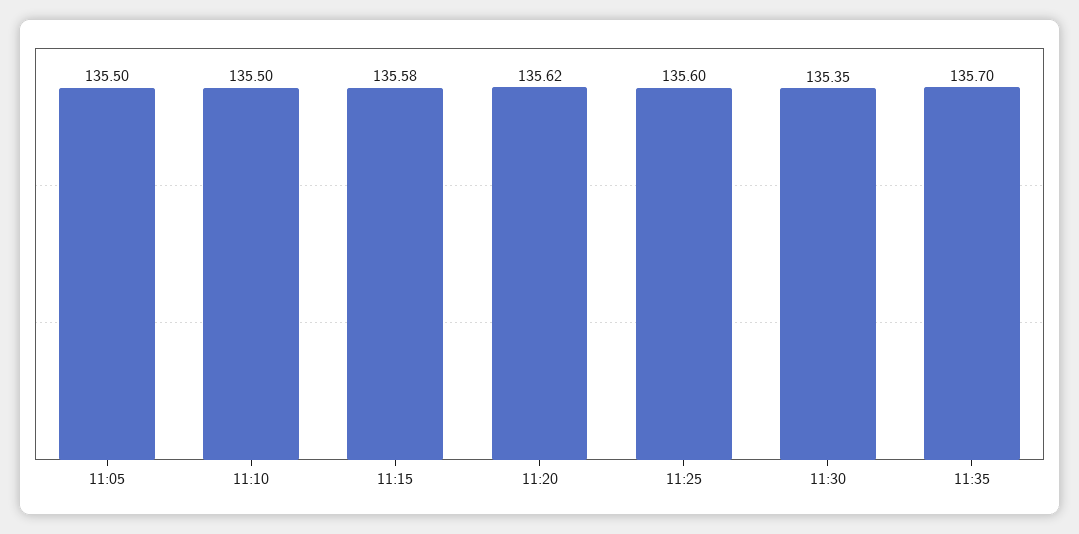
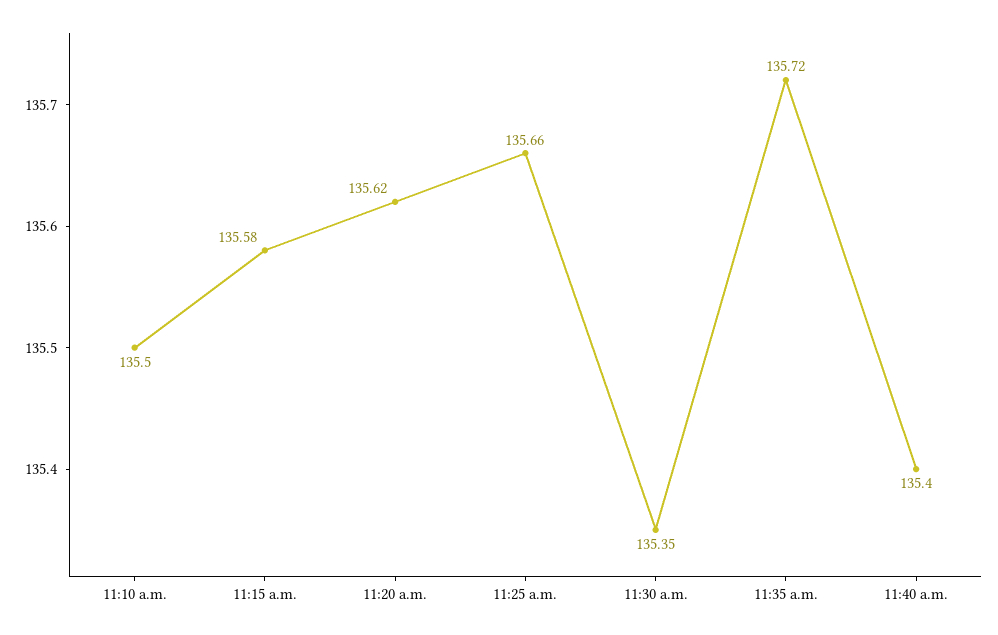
11:05: 135.5 -> none
11:25: 135.6 -> 135.66
11:35: 135.7 -> 135.72
11:40 a.m.: none -> 135.4

